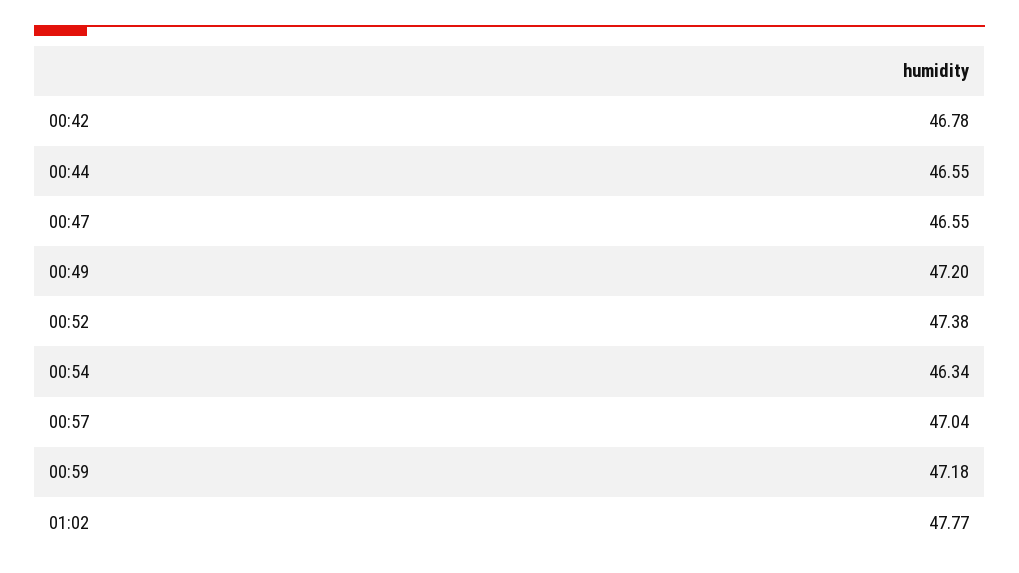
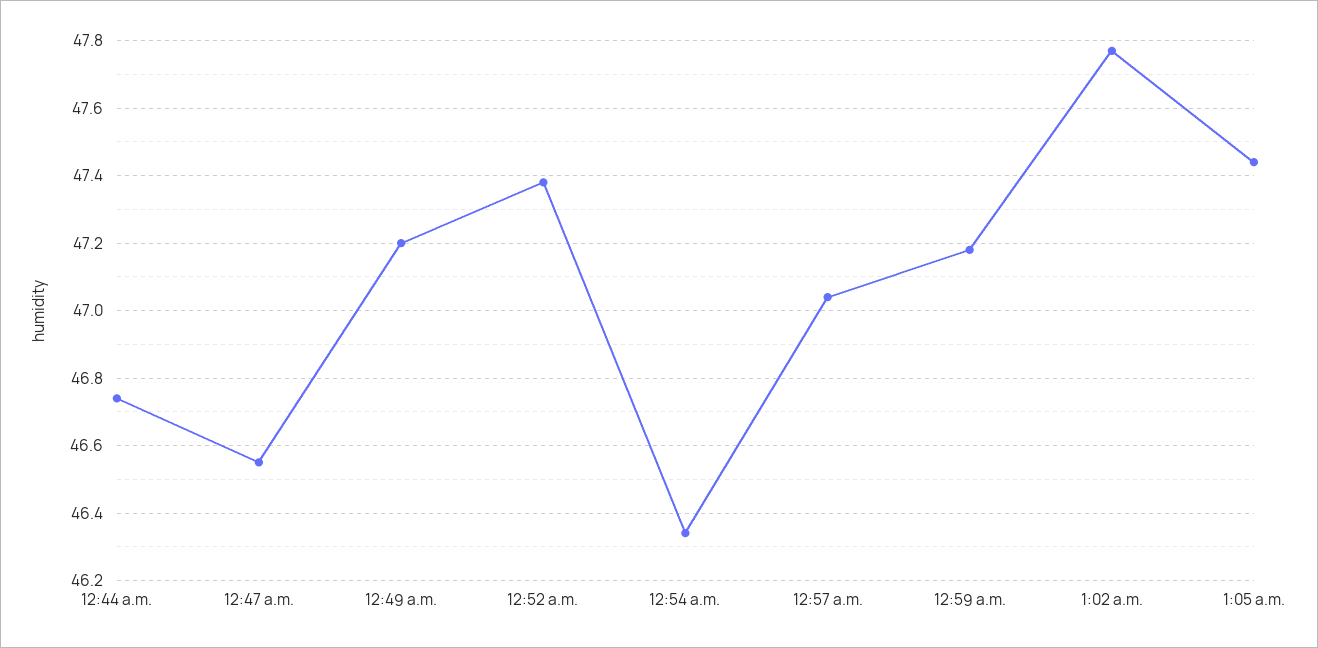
00:42: 46.78 -> none
00:44: 46.55 -> 46.75
1:05 a.m.: none -> 47.45

